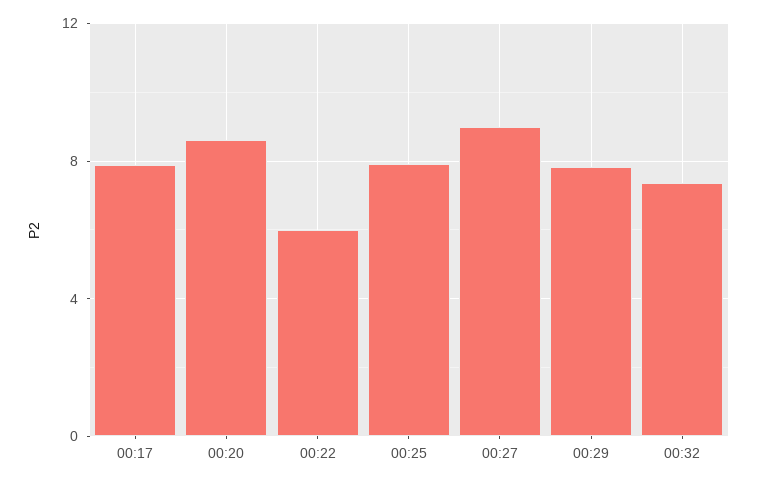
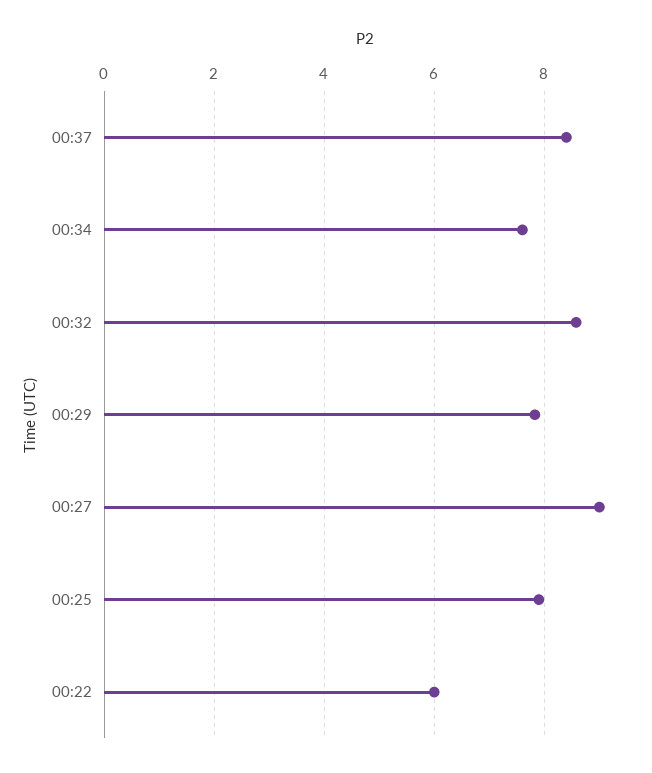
00:17: 8 -> none
00:20: 8.5 -> none
00:32: 7.5 -> 8.6
00:37: none -> 8.4
00:34: none -> 7.6

